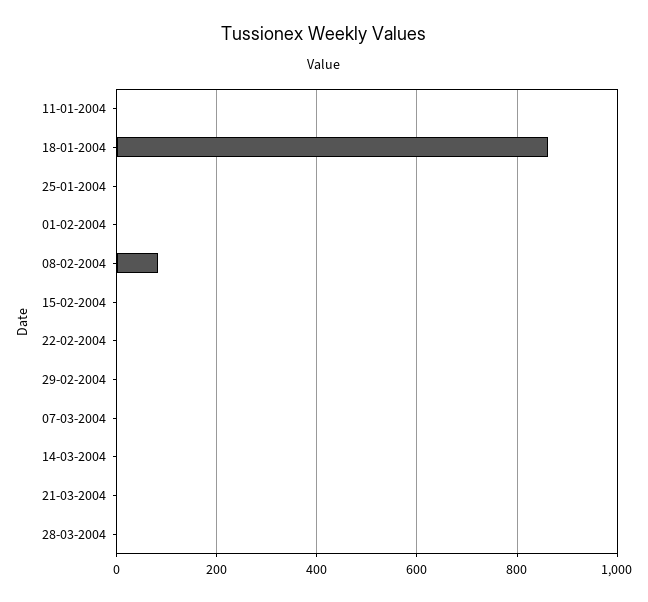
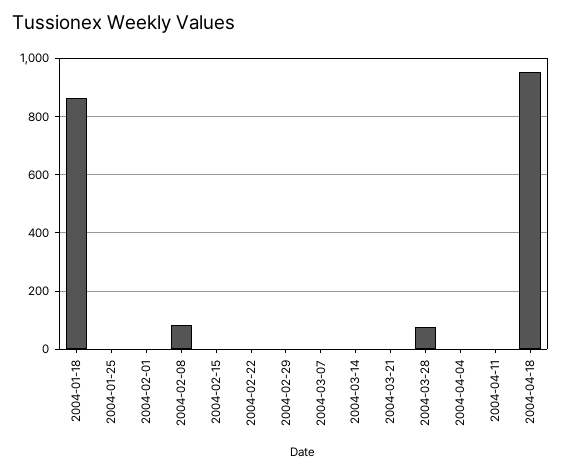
11-01-2004: 0 -> none
28-03-2004: 0 -> 75
2004-04-04: none -> 0
2004-04-11: none -> 0
2004-04-18: none -> 950

